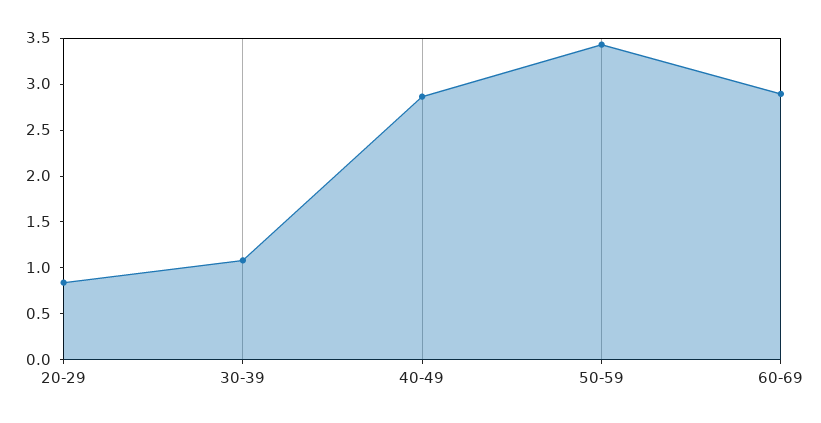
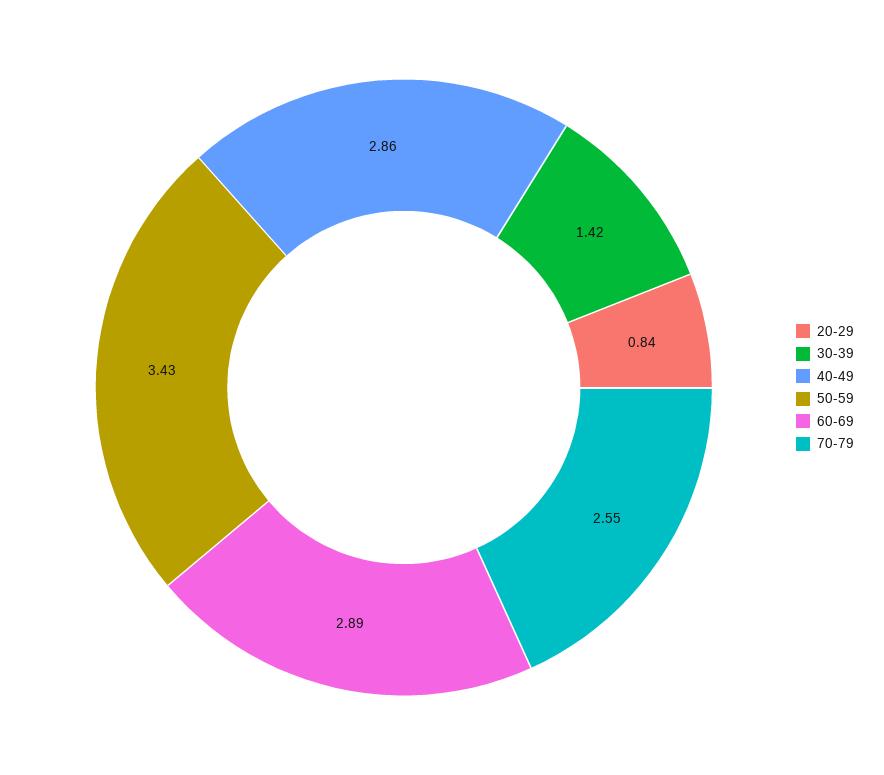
30-39: 1.1 -> 1.42
70-79: none -> 2.55

